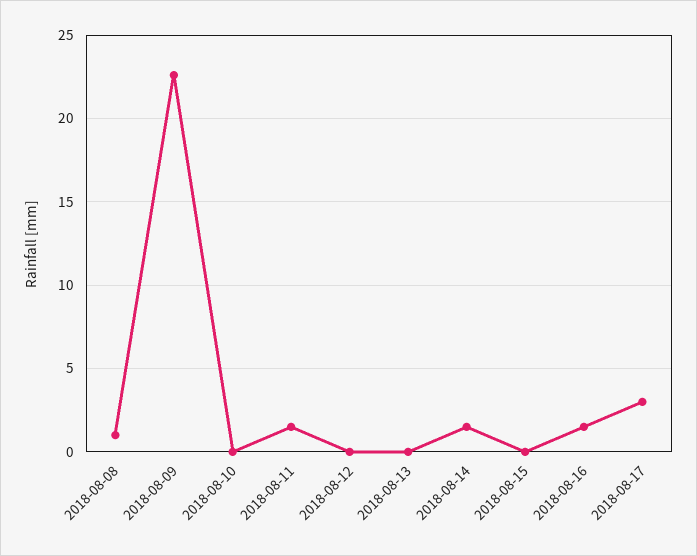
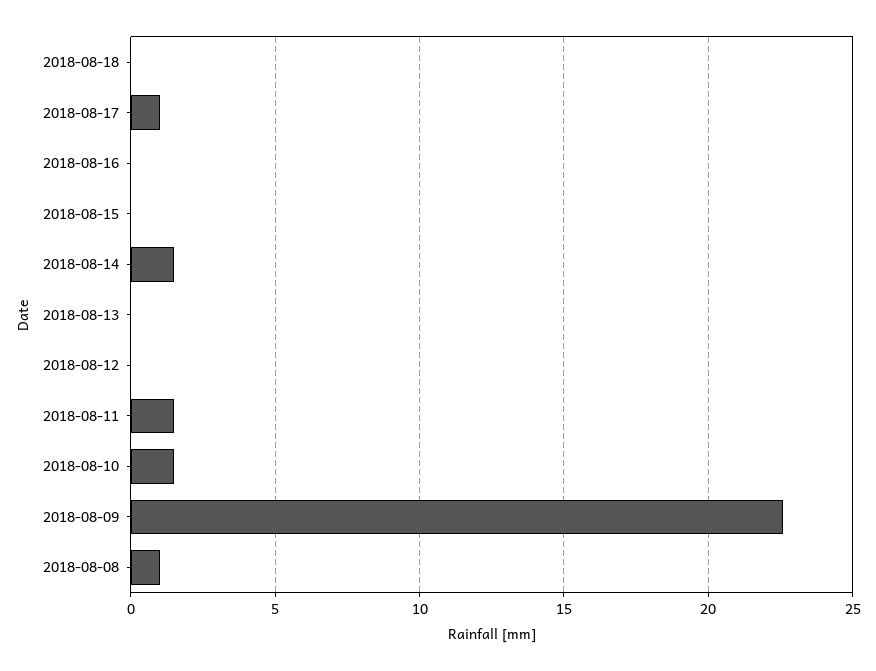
2018-08-10: 0 -> 1.5
2018-08-16: 1.5 -> 0
2018-08-17: 3 -> 1
2018-08-18: none -> 0

